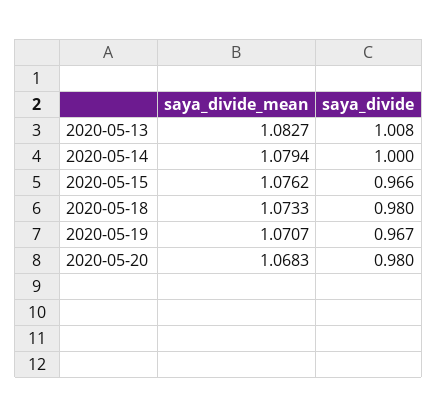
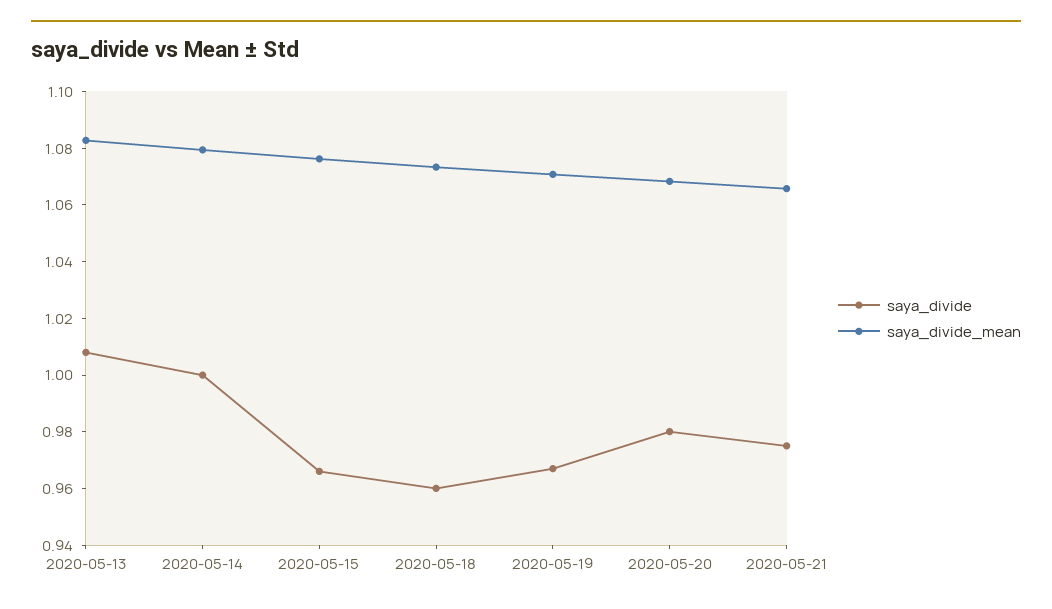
saya_divide, 2020-05-18: 0.98 -> 0.96
saya_divide, 2020-05-21: none -> 0.975
saya_divide_mean, 2020-05-21: none -> 1.065

